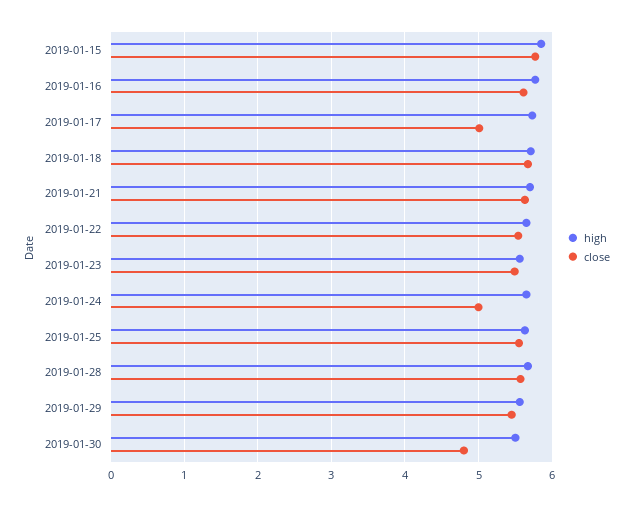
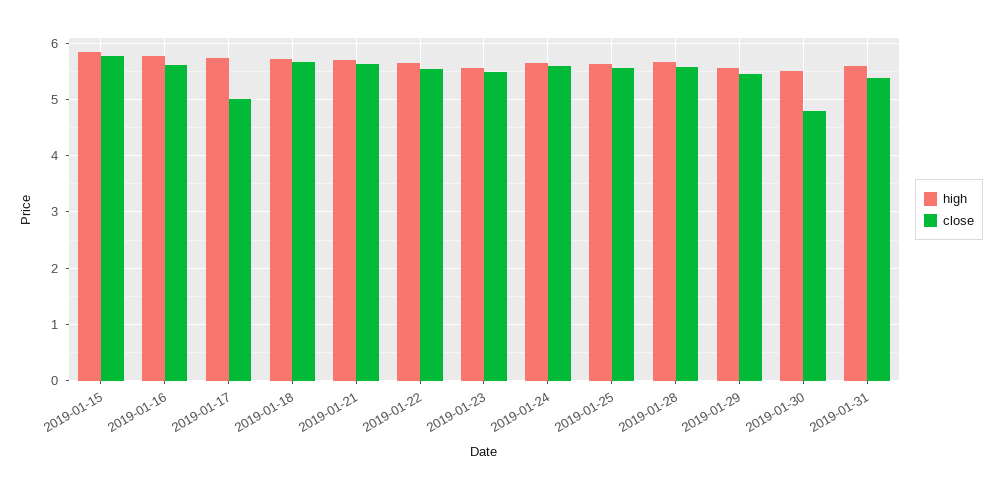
close, 2019-01-24: 5 -> 5.6
high, 2019-01-31: none -> 5.6
close, 2019-01-31: none -> 5.4

